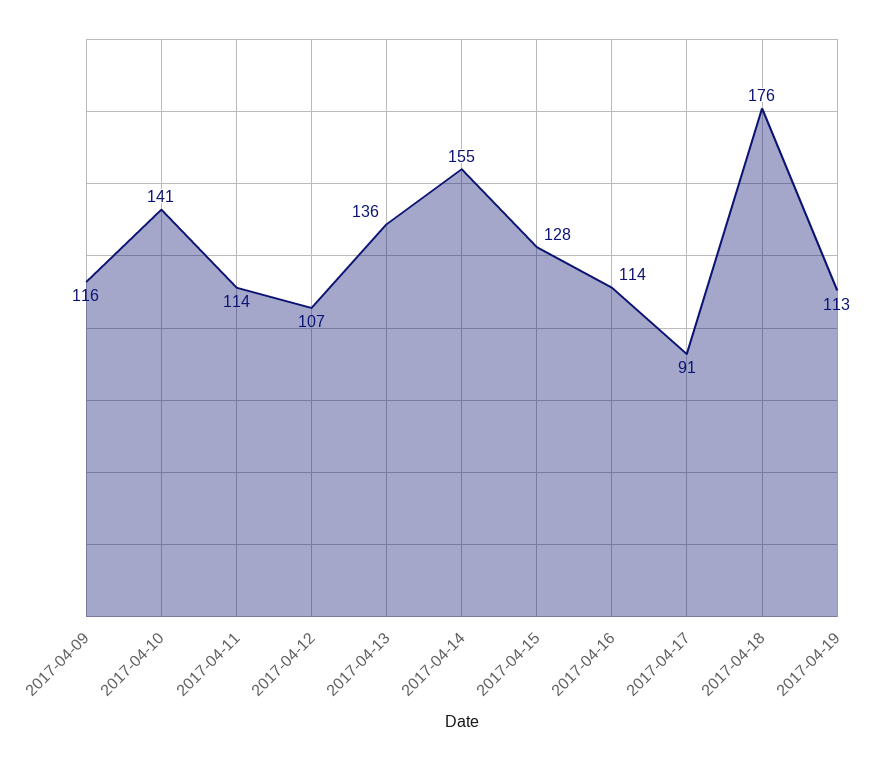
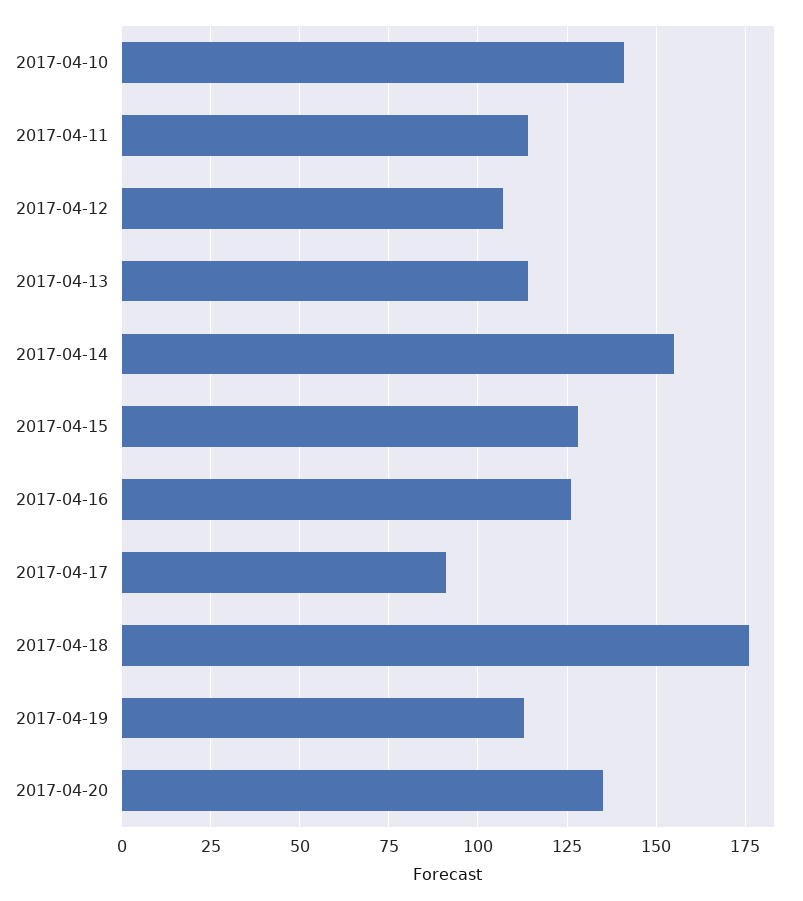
2017-04-09: 116 -> none
2017-04-13: 136 -> 115
2017-04-16: 114 -> 125
2017-04-20: none -> 135

